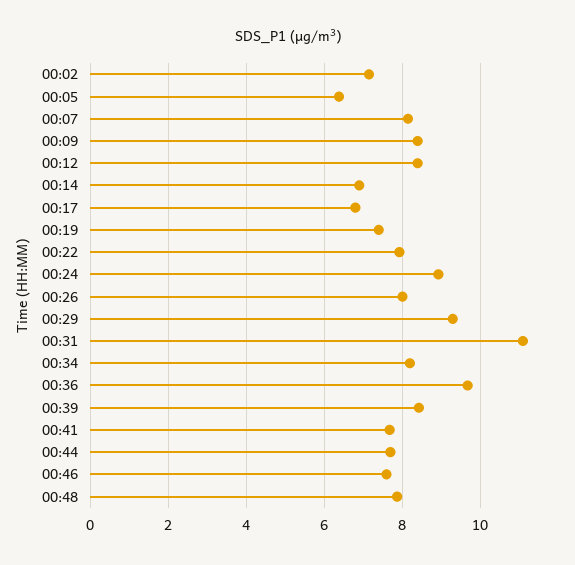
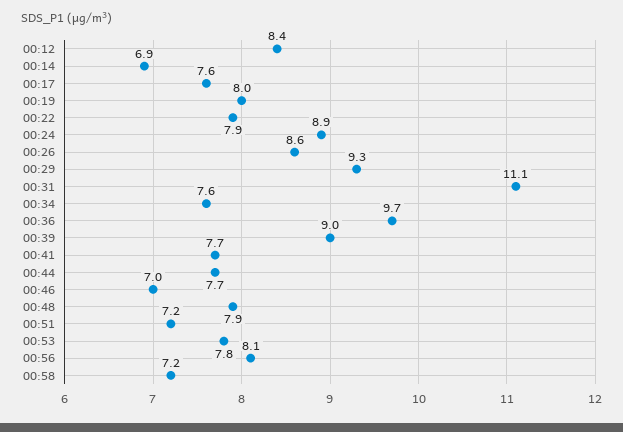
00:02: 7.2 -> none
00:05: 6.4 -> none
00:07: 8.2 -> none
00:09: 8.4 -> none
00:17: 6.8 -> 7.6
00:19: 7.4 -> 8
00:26: 8 -> 8.6
00:34: 8.2 -> 7.6
00:39: 8.4 -> 9
00:46: 7.6 -> 7
00:51: none -> 7.2
00:53: none -> 7.8
00:56: none -> 8.1
00:58: none -> 7.2

